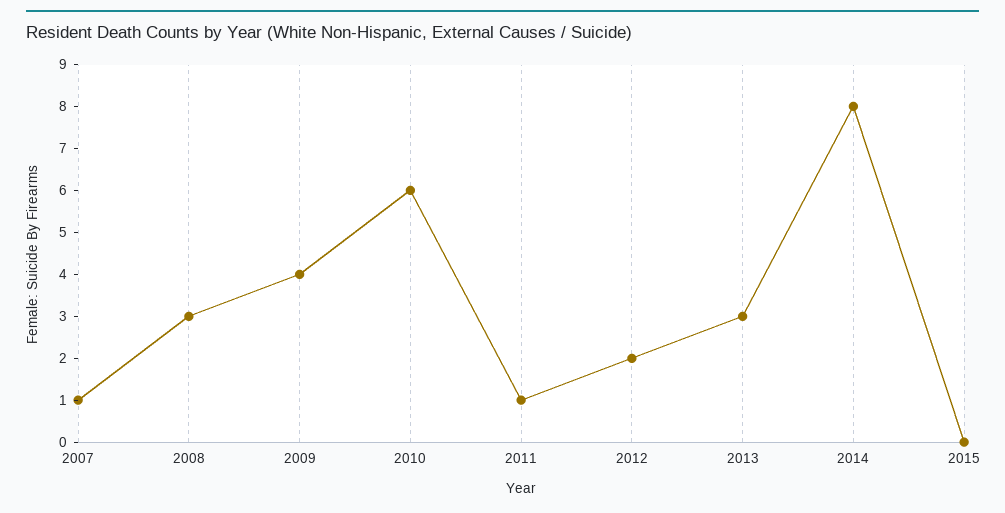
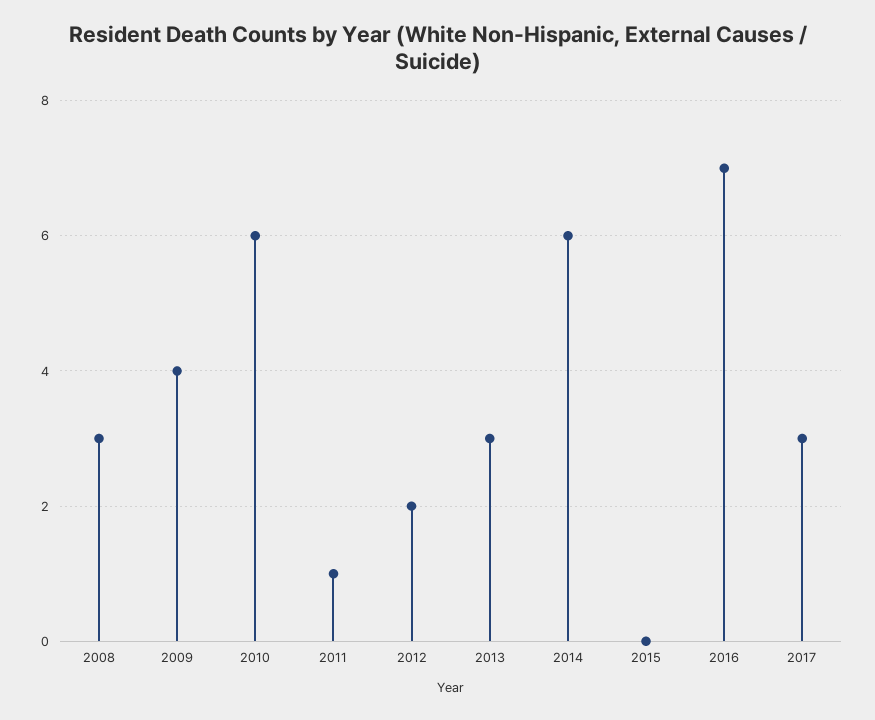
2007: 1 -> none
2014: 8 -> 6
2016: none -> 7
2017: none -> 3

